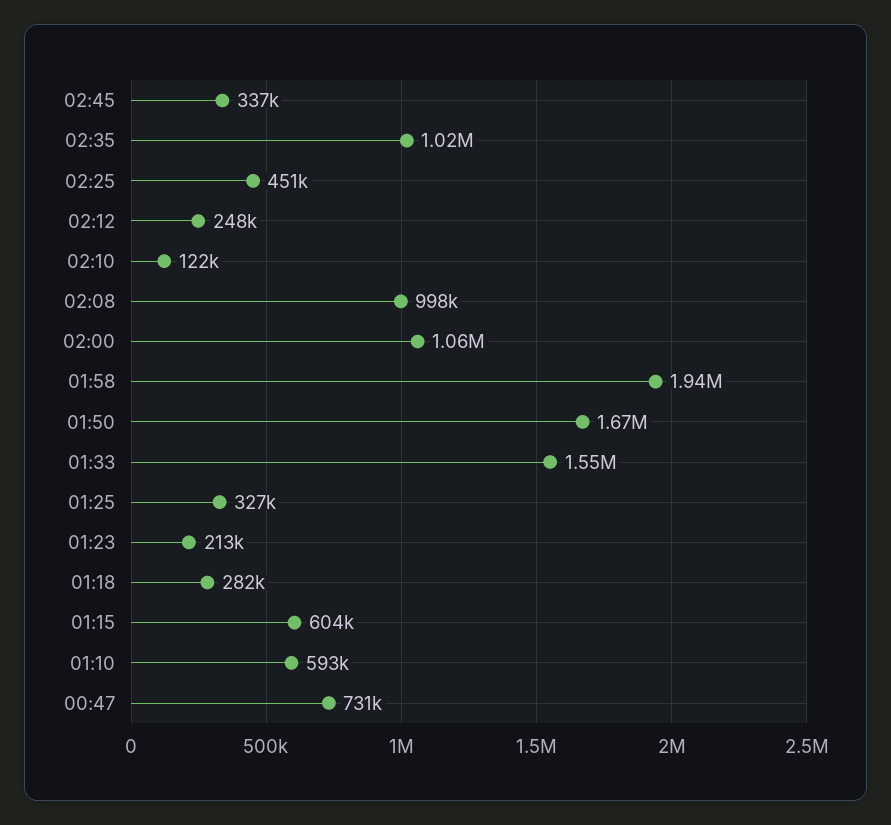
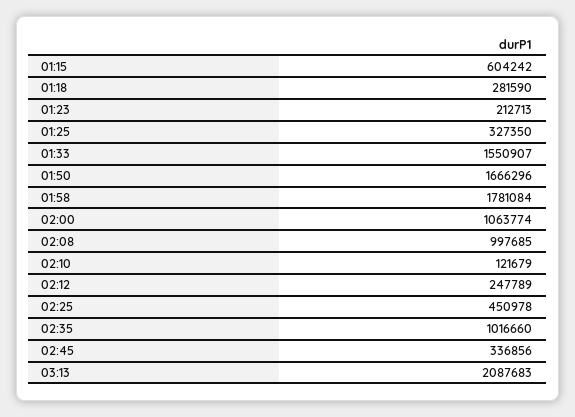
01:58: 1940000 -> 1781084
01:10: 593000 -> none
00:47: 731000 -> none
03:13: none -> 2087683

